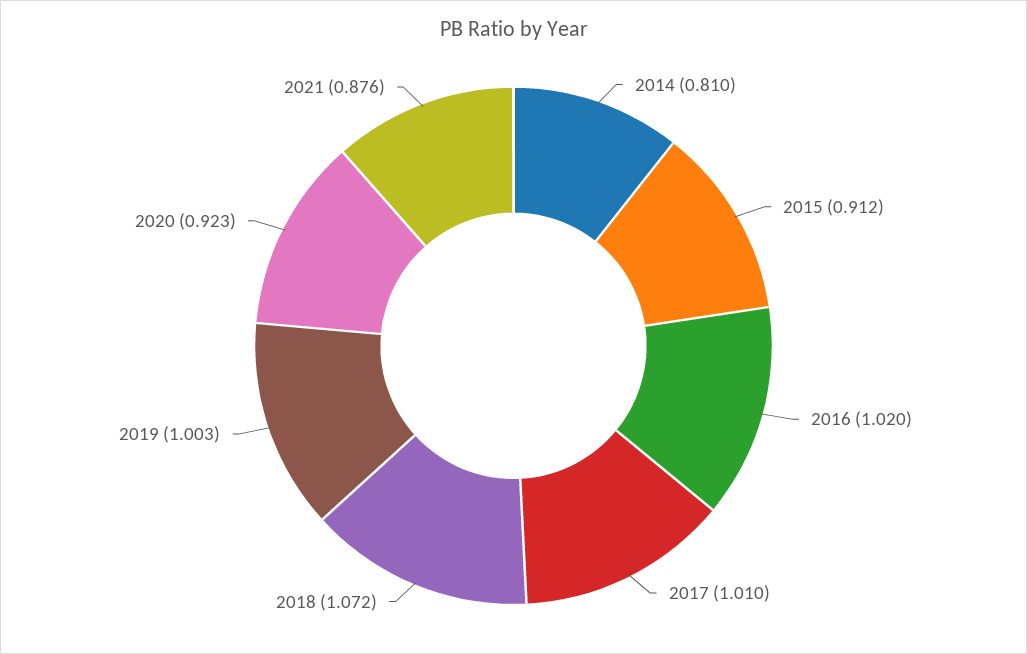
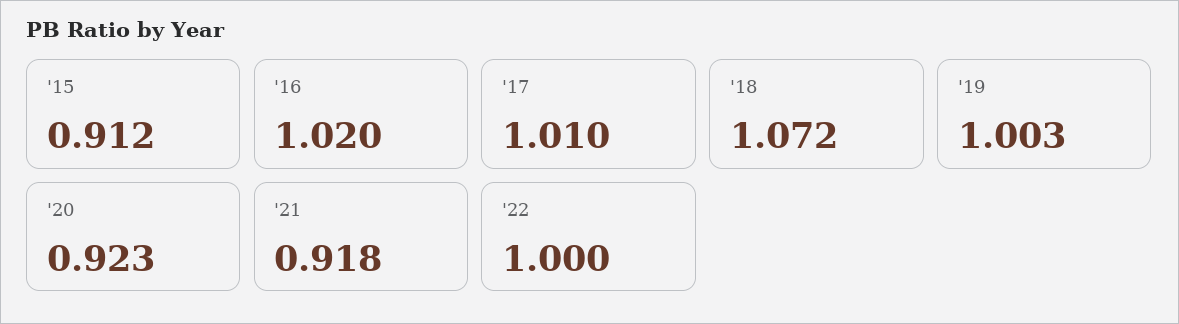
2014: 0.81 -> none
2021: 0.876 -> 0.918
'22: none -> 1

